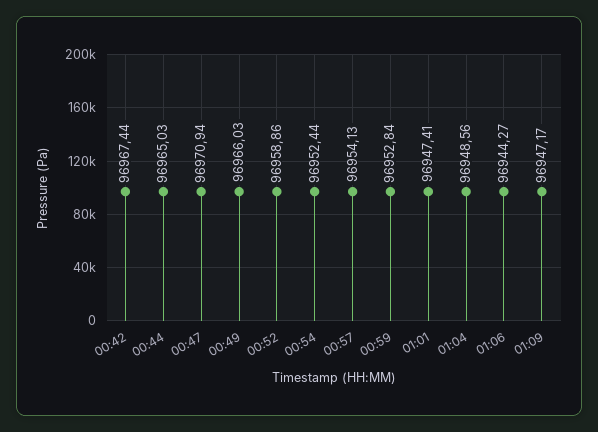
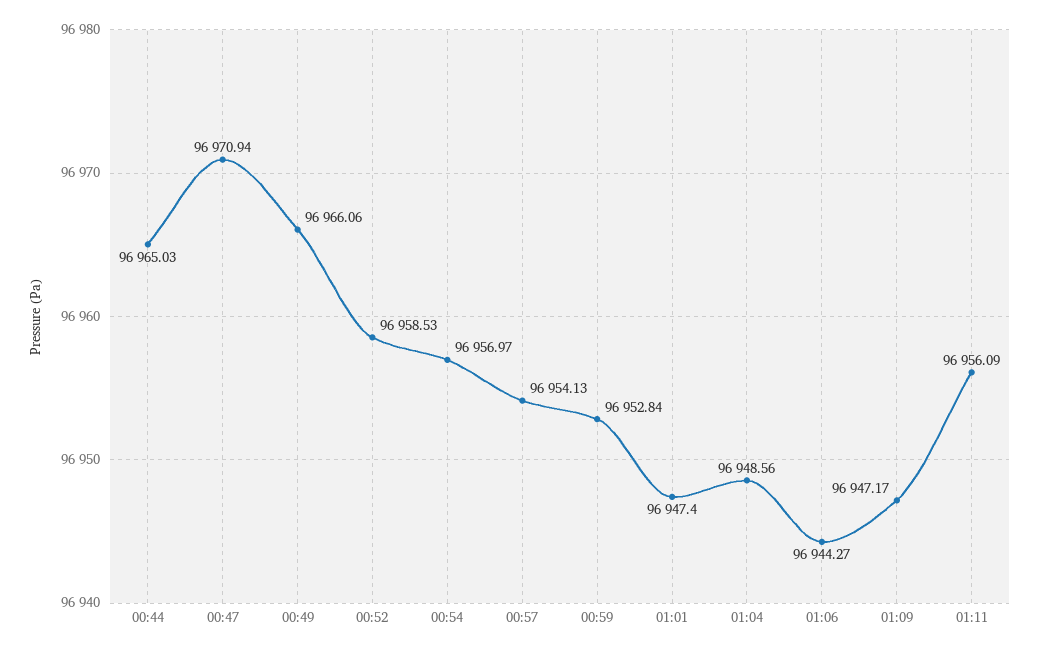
00:42: 96967.44 -> none
00:49: 96966.03 -> 96966.06
00:52: 96958.86 -> 96958.53
00:54: 96952.44 -> 96956.97
01:01: 96947.41 -> 96947.4
01:11: none -> 96956.09

